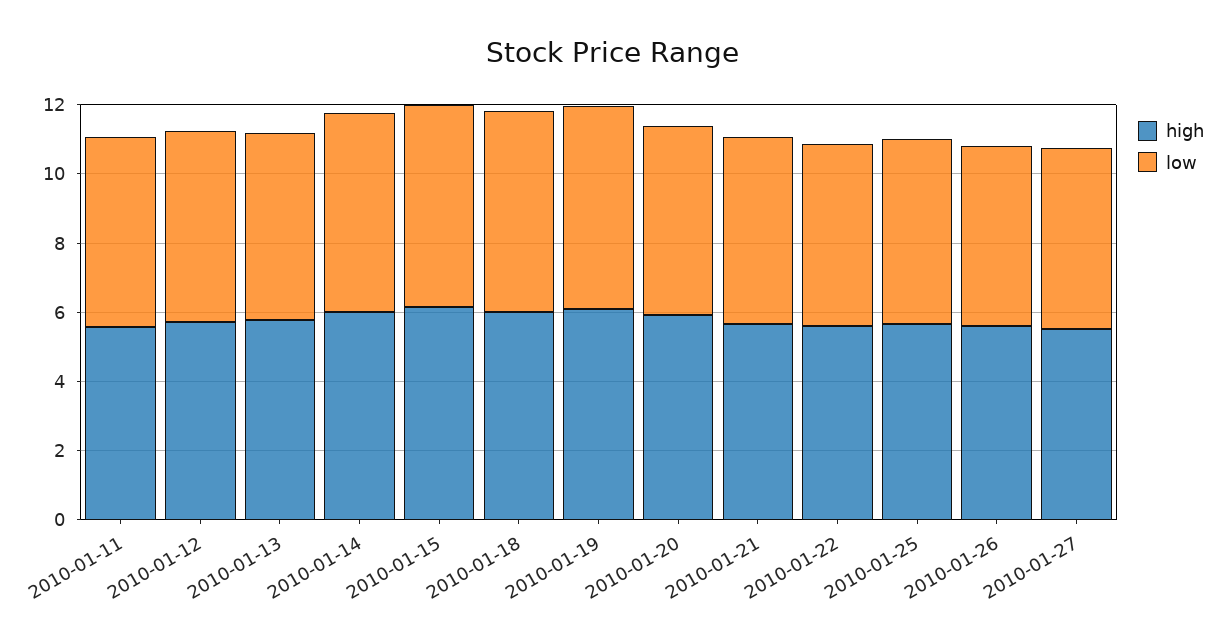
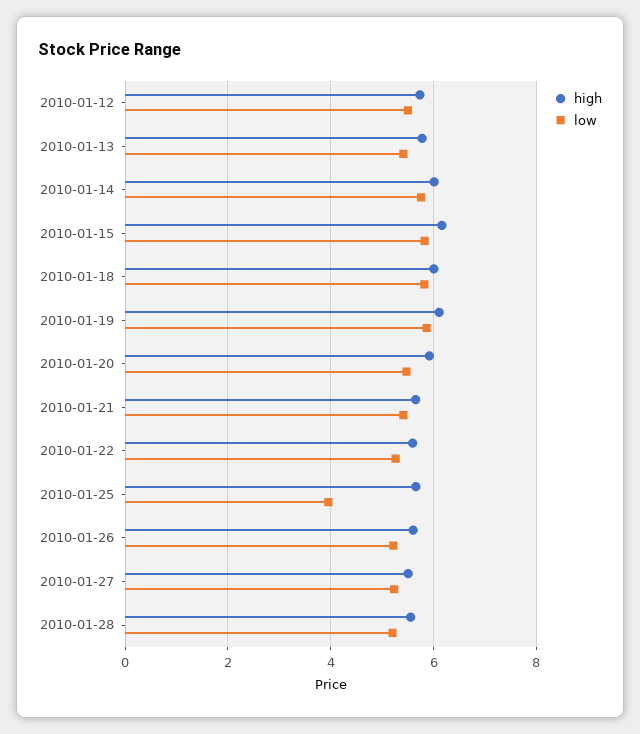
high, 2010-01-11: 5.5 -> none
low, 2010-01-11: 5.5 -> none
low, 2010-01-25: 5.5 -> 4
high, 2010-01-28: none -> 5.6
low, 2010-01-28: none -> 5.2

